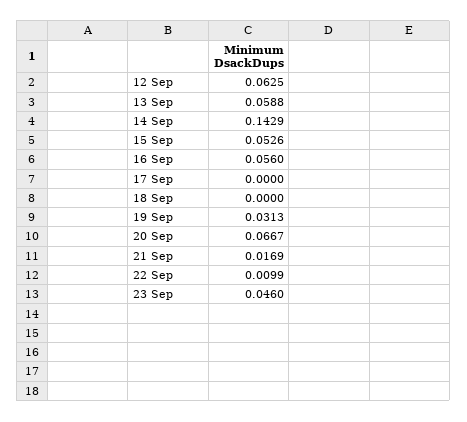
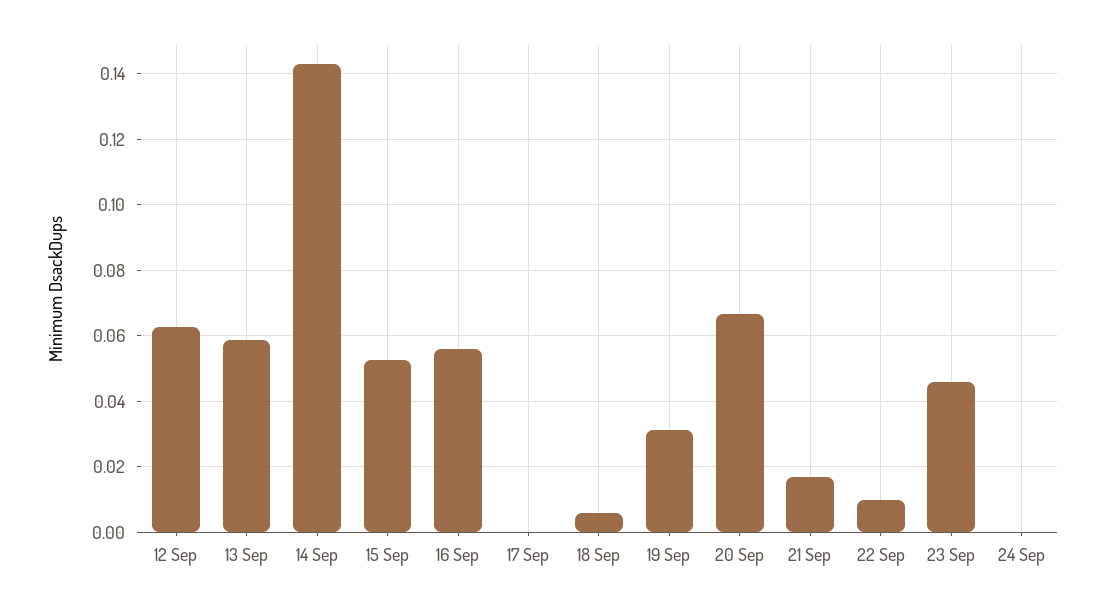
18 Sep: 0 -> 0.006
24 Sep: none -> 0

